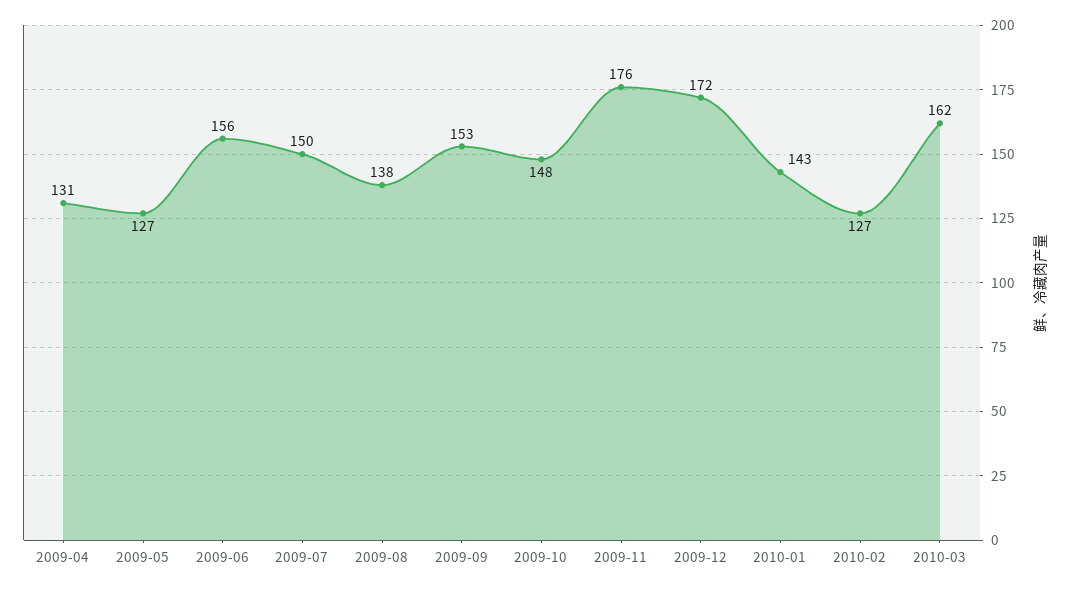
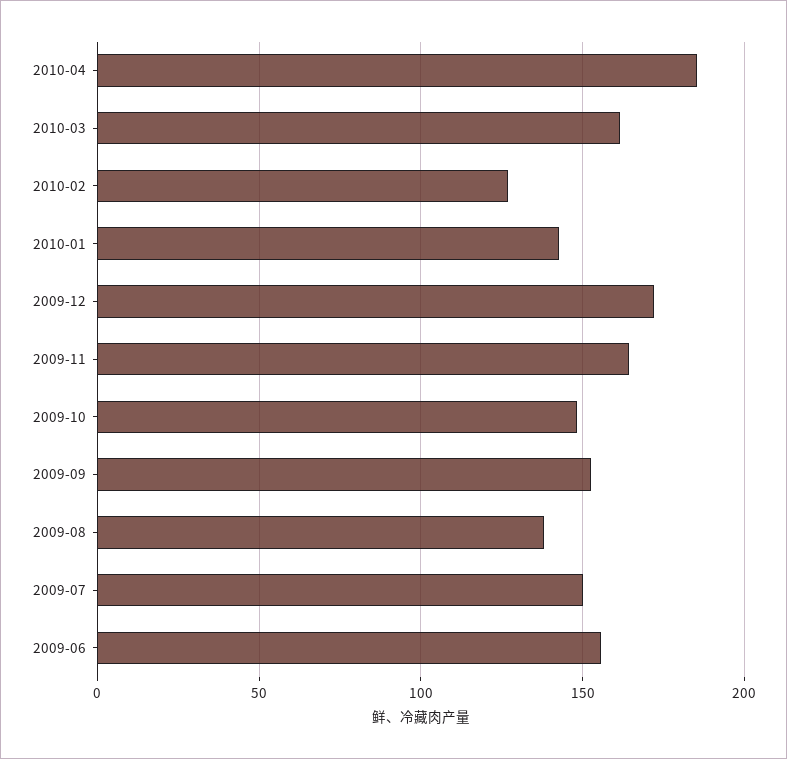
2009-04: 131 -> none
2009-05: 127 -> none
2009-11: 176 -> 165
2010-04: none -> 185

